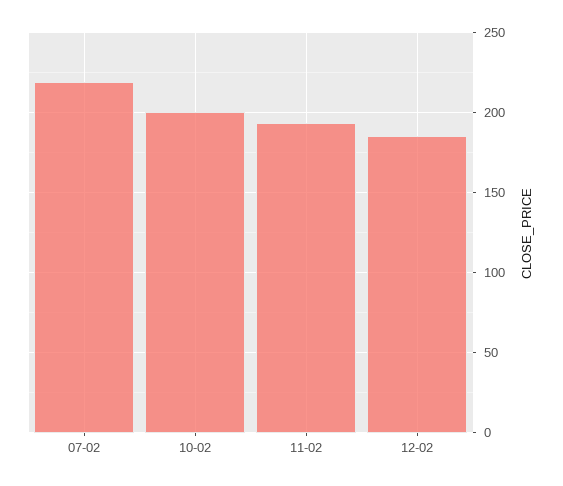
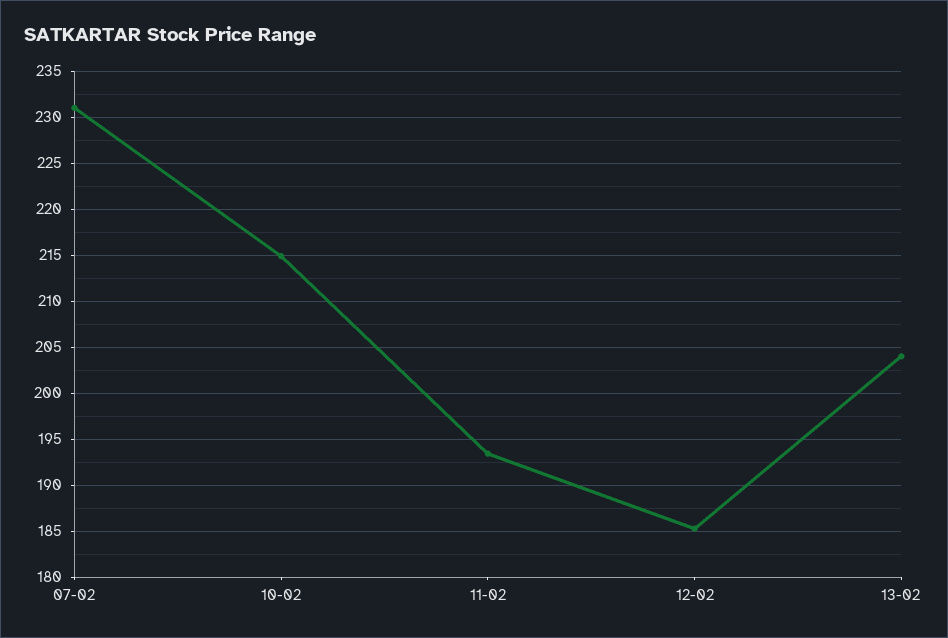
07-02: 220 -> 231
10-02: 200 -> 215
13-02: none -> 204

